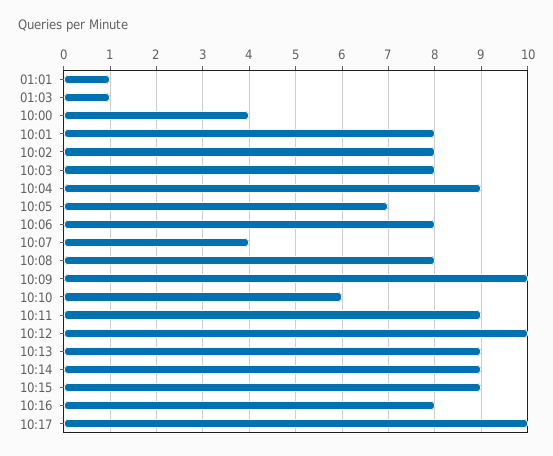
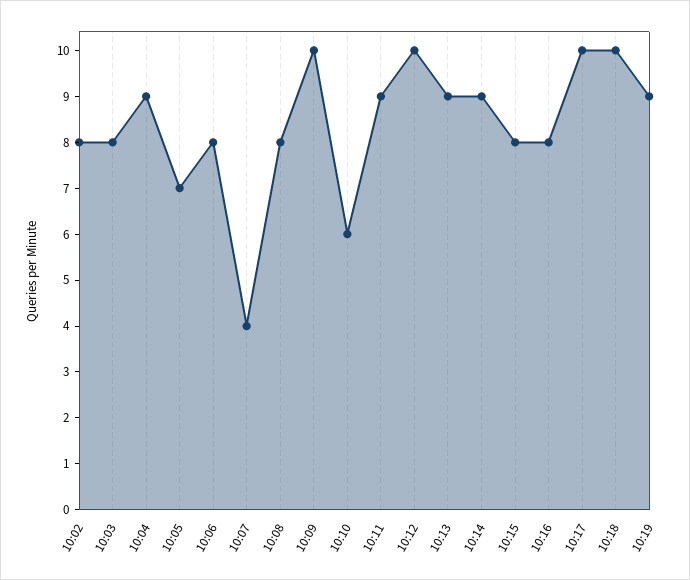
01:01: 1 -> none
01:03: 1 -> none
10:00: 4 -> none
10:01: 8 -> none
10:15: 9 -> 8
10:18: none -> 10
10:19: none -> 9

